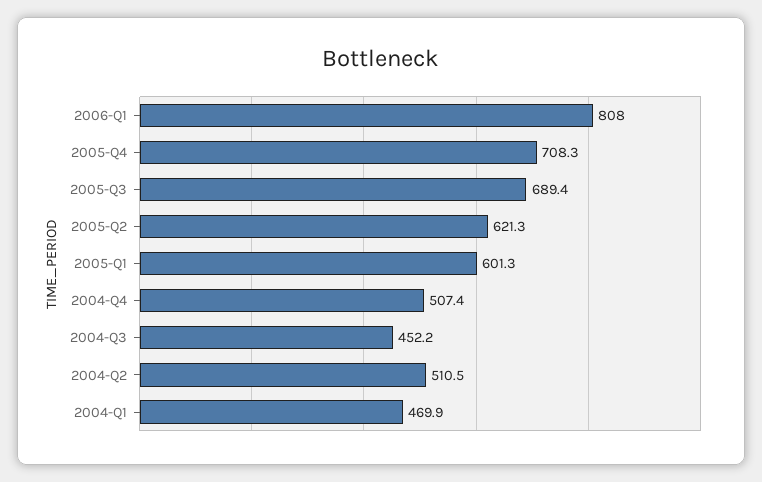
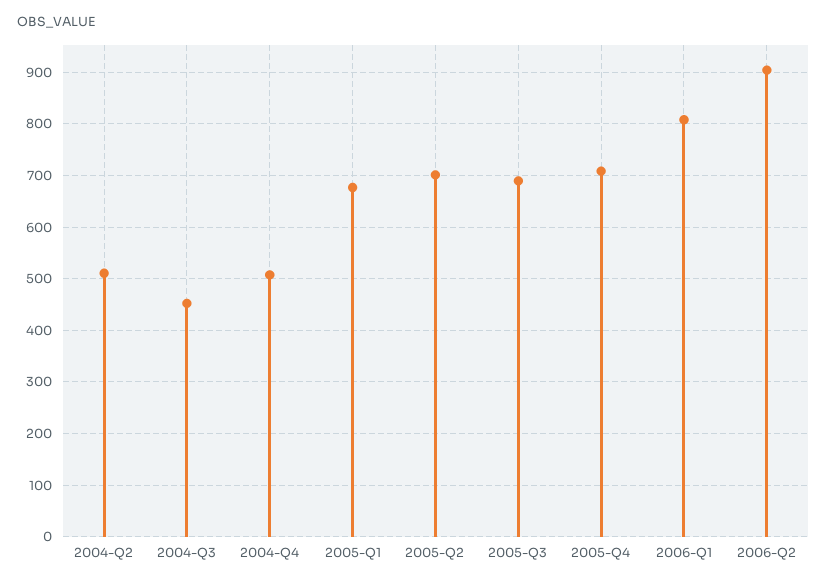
2005-Q2: 621.3 -> 700
2005-Q1: 601.3 -> 680
2004-Q1: 469.9 -> none
2006-Q2: none -> 900

